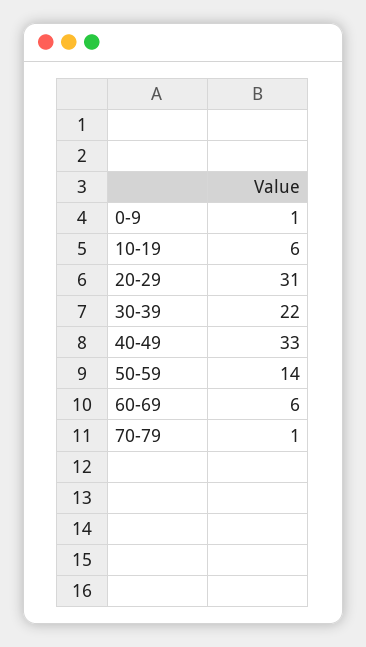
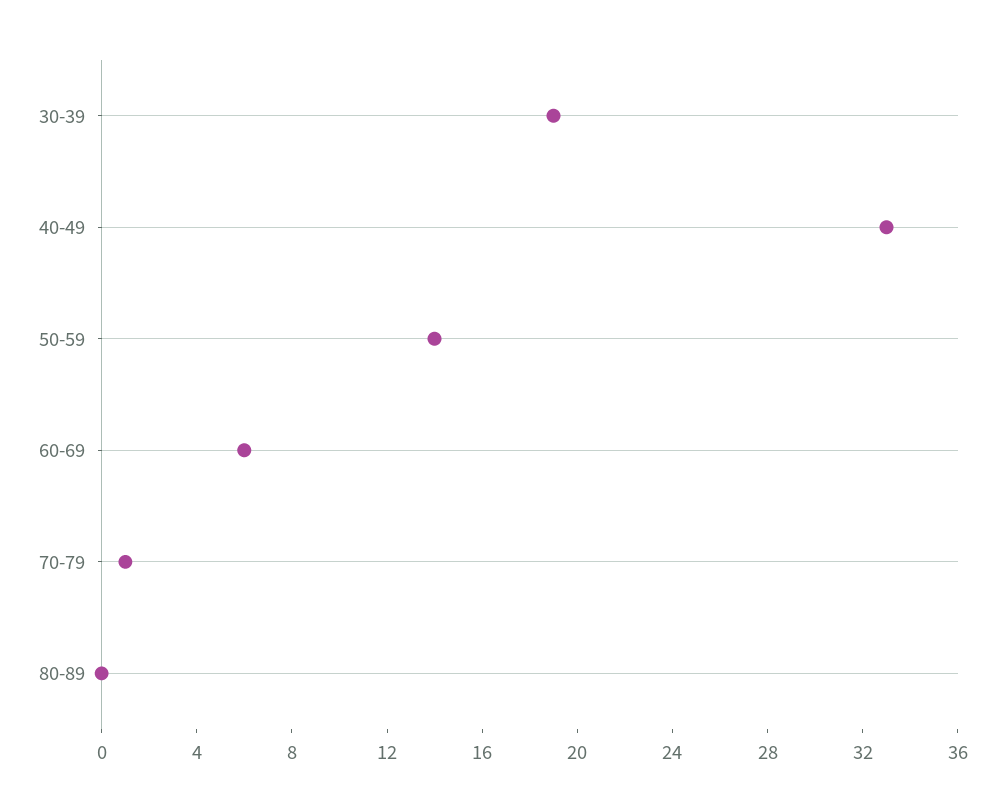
0-9: 1 -> none
10-19: 6 -> none
20-29: 31 -> none
30-39: 22 -> 19
80-89: none -> 0

